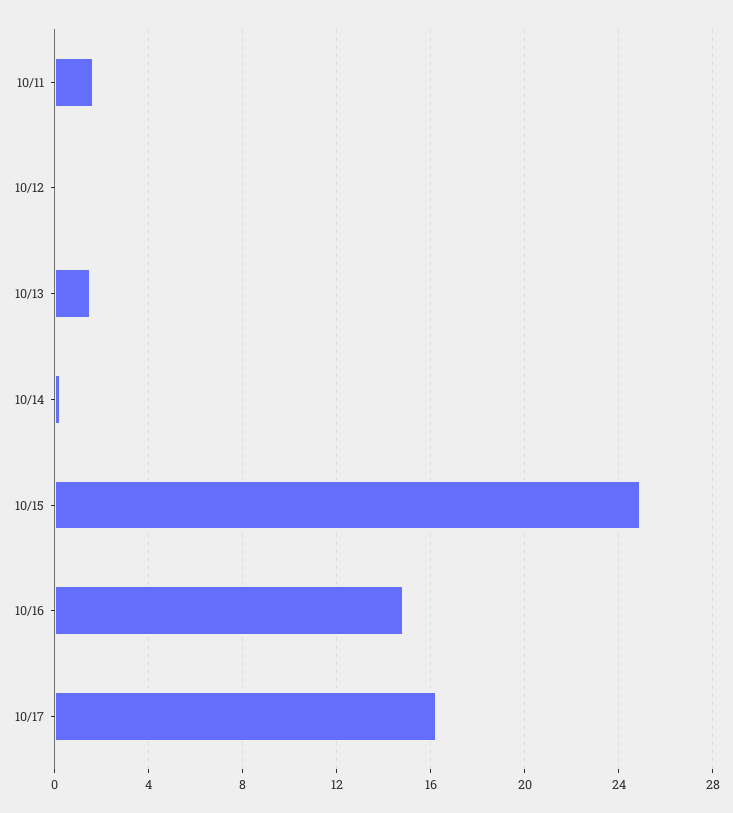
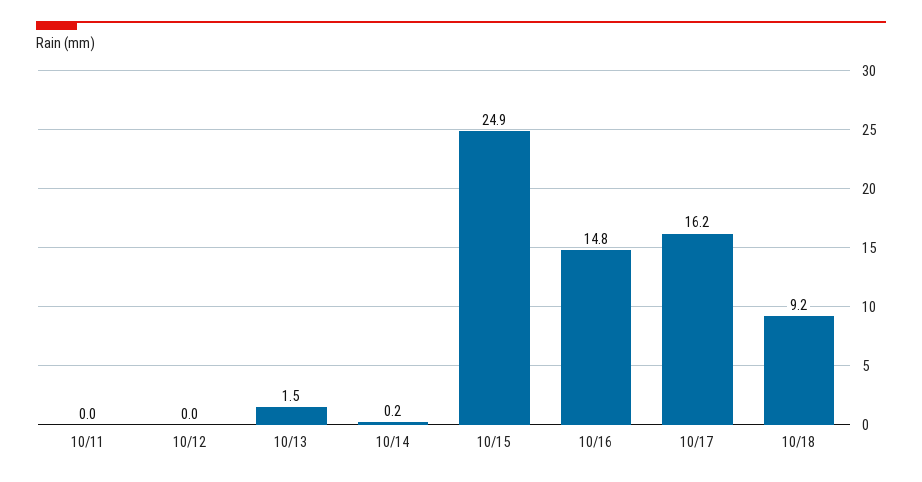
10/11: 1.5 -> 0
10/18: none -> 9.2

